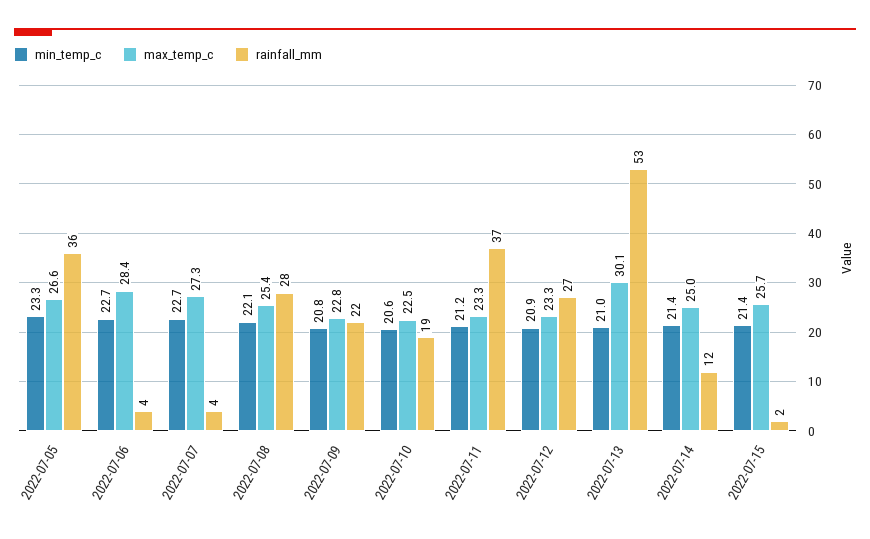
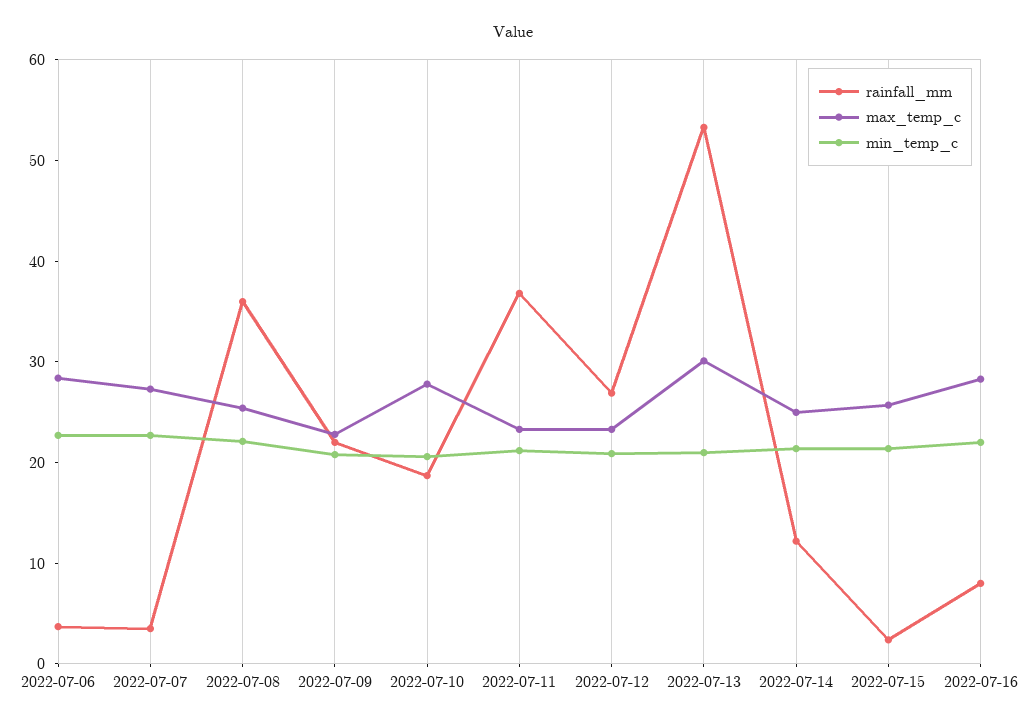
min_temp_c, 2022-07-05: 23.3 -> none
max_temp_c, 2022-07-05: 26.6 -> none
rainfall_mm, 2022-07-05: 36 -> none
rainfall_mm, 2022-07-08: 28 -> 36
max_temp_c, 2022-07-10: 22.5 -> 28
rainfall_mm, 2022-07-16: none -> 8
max_temp_c, 2022-07-16: none -> 28
min_temp_c, 2022-07-16: none -> 22

